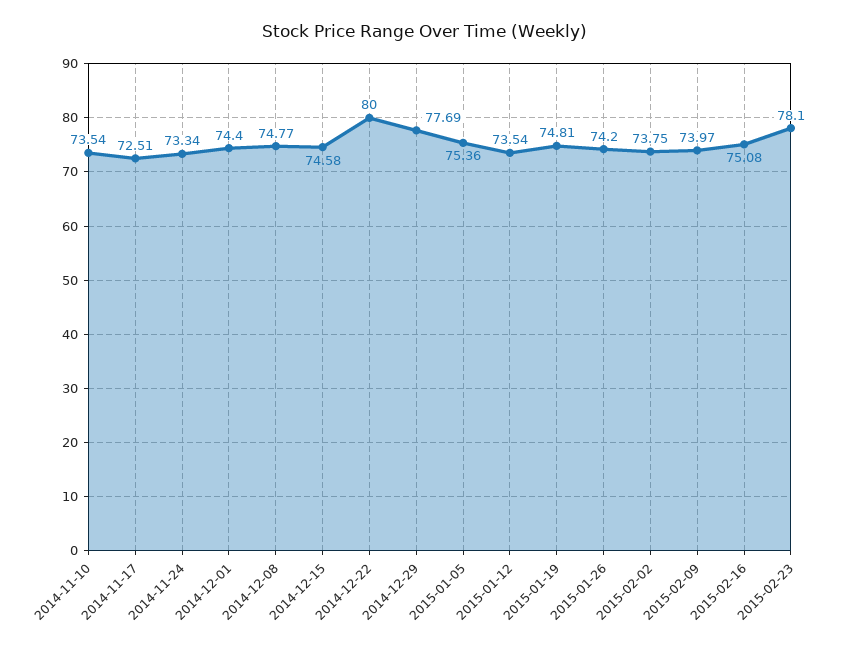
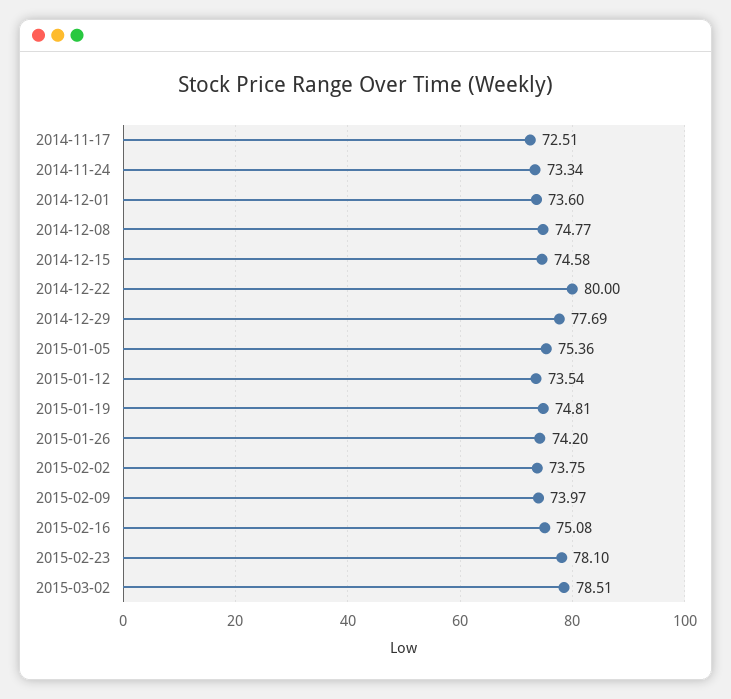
2014-11-10: 73.54 -> none
2014-12-01: 74.4 -> 73.6
2015-03-02: none -> 78.51

